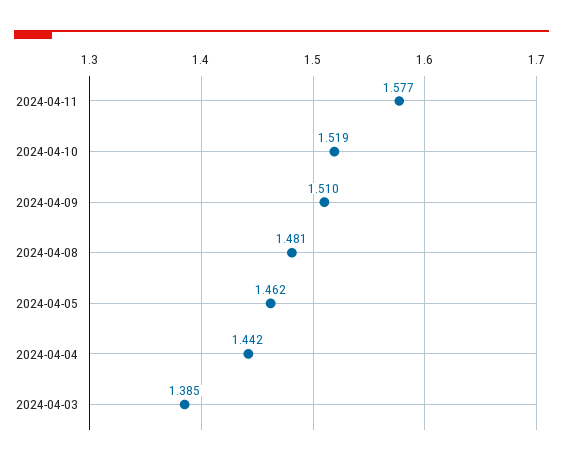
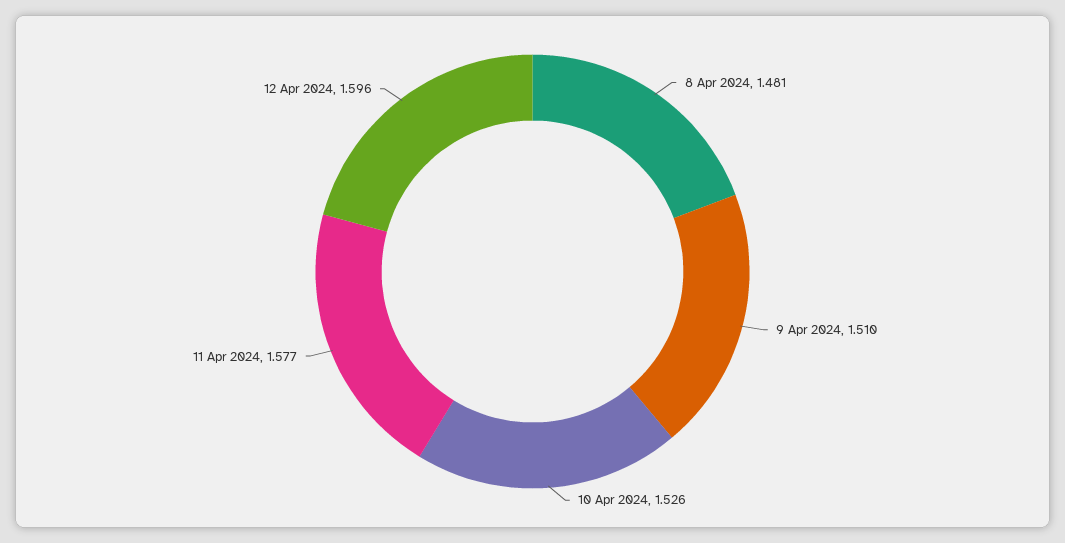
2024-04-10: 1.519 -> 1.526
2024-04-05: 1.462 -> none
2024-04-04: 1.442 -> none
2024-04-03: 1.385 -> none
12 Apr 2024: none -> 1.596

